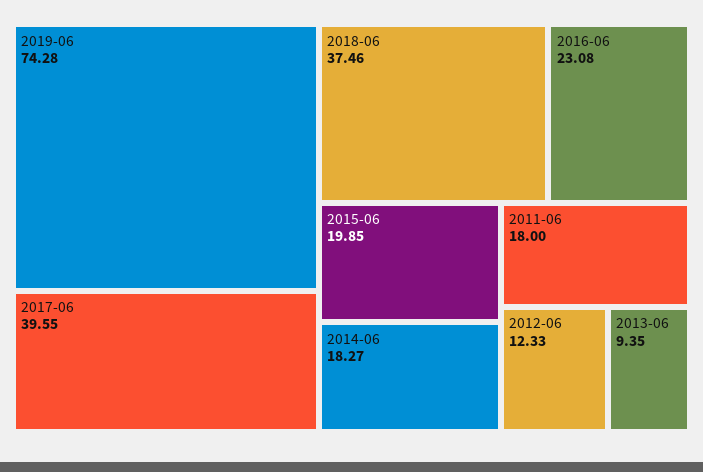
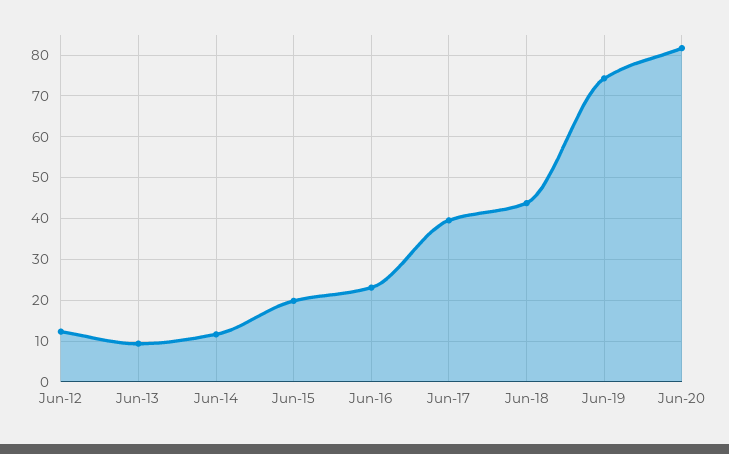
2018-06: 37.46 -> 44
2014-06: 18.27 -> 12
2011-06: 18 -> none
Jun-20: none -> 82

